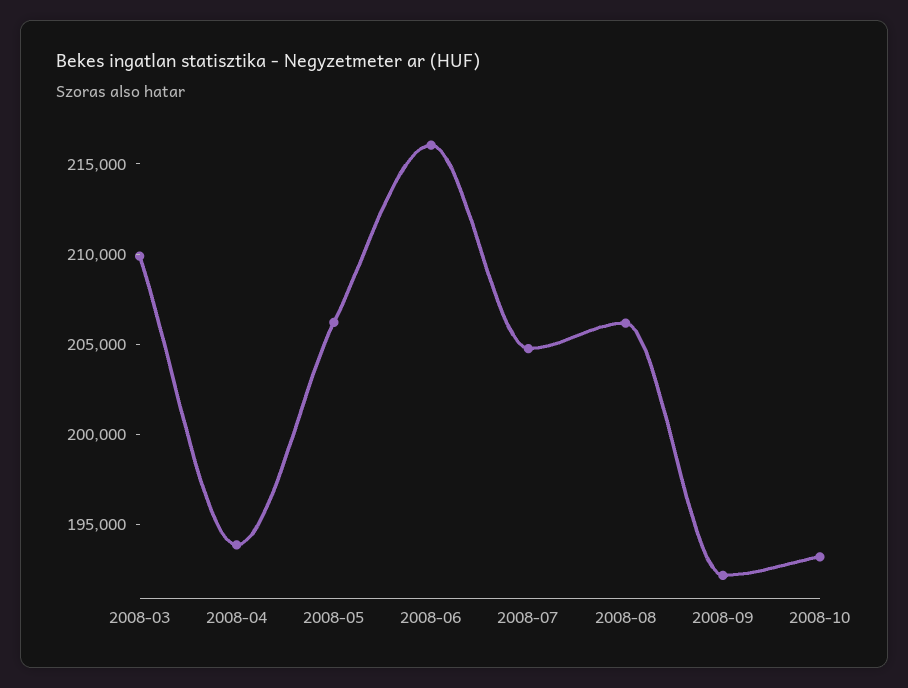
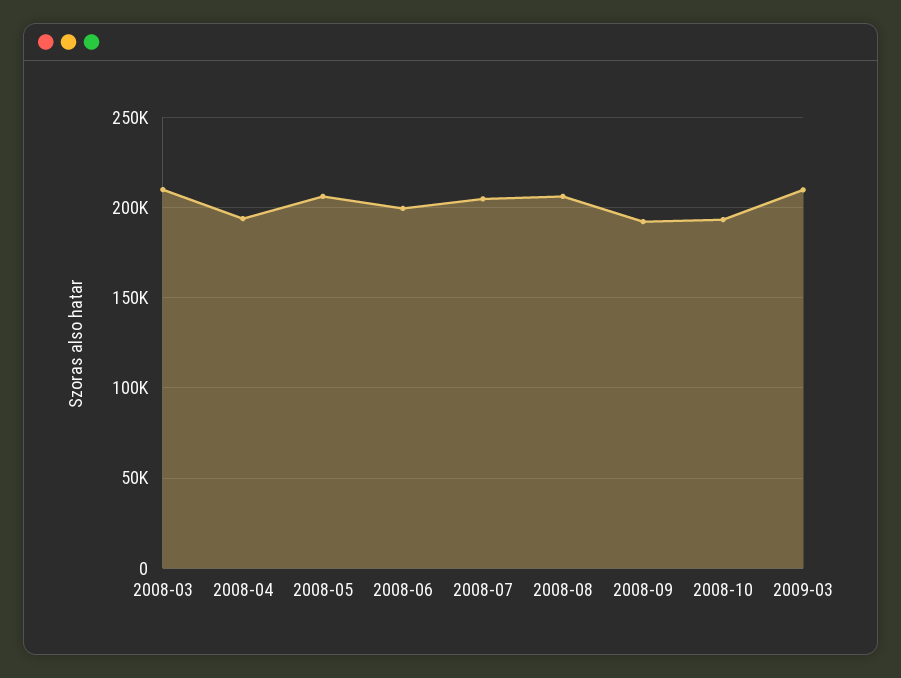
2008-06: 216000 -> 200000
2009-03: none -> 210000

